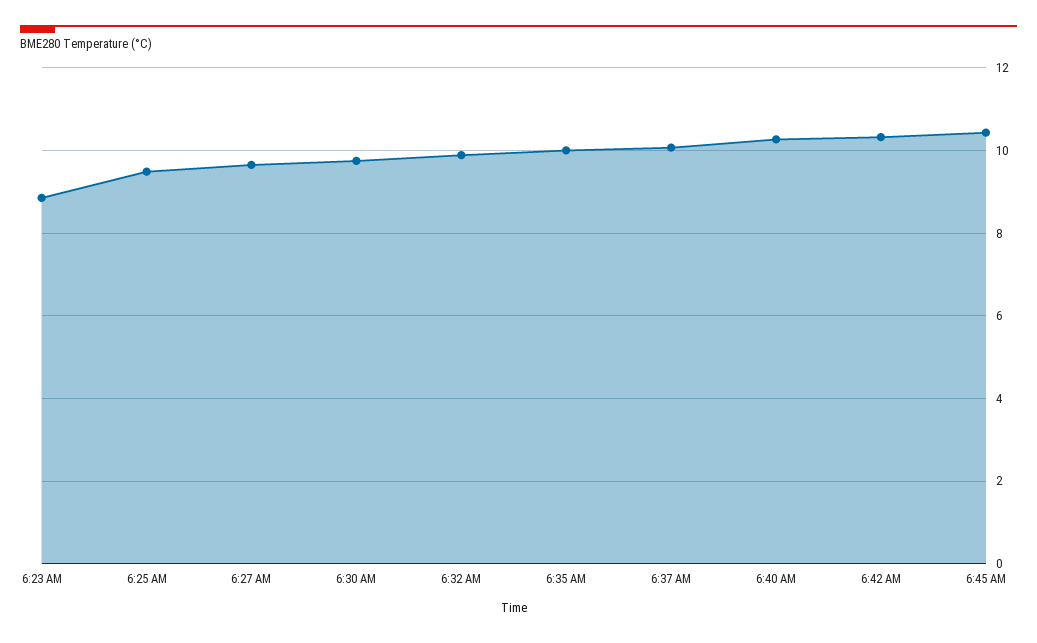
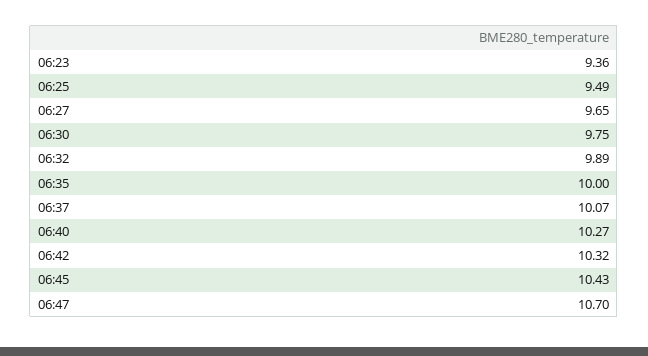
6:23 AM: 8.8 -> 9.36
06:47: none -> 10.7

